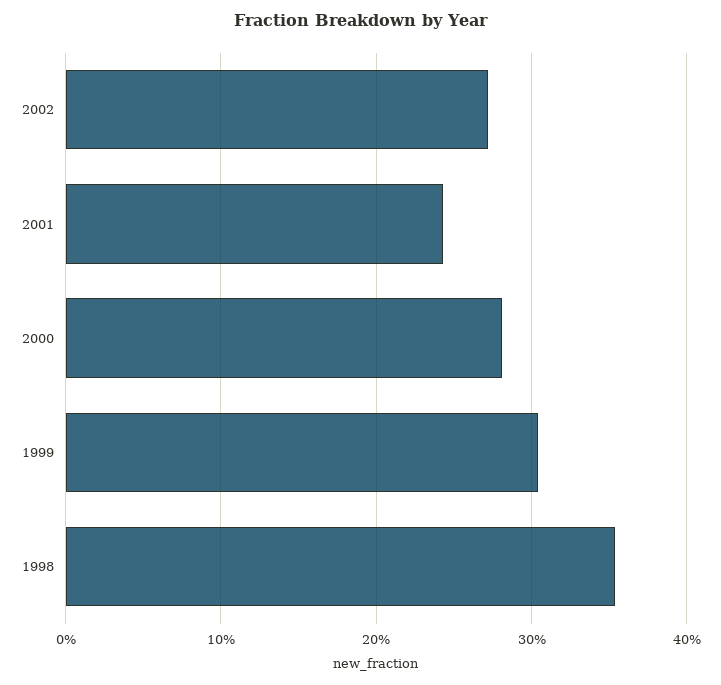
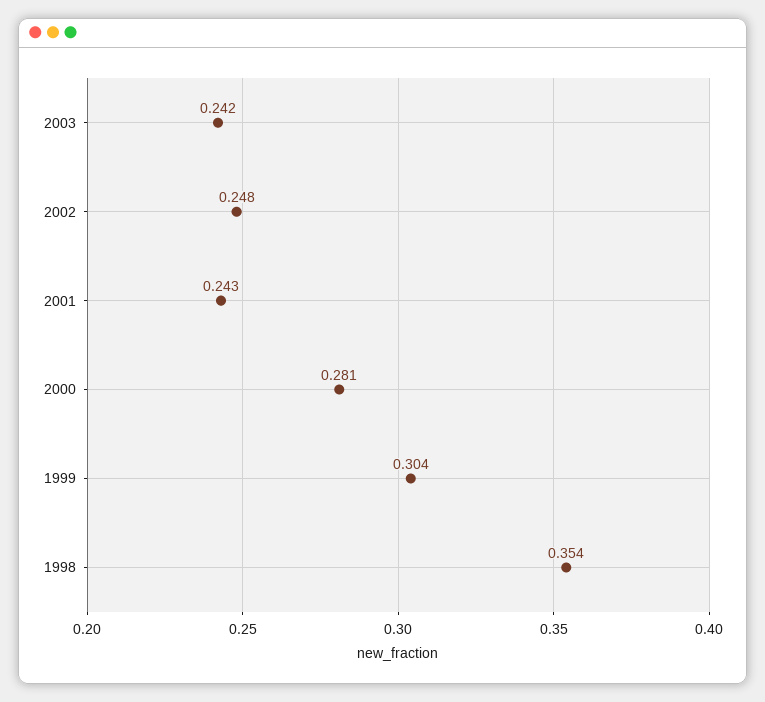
2002: 0.27 -> 0.248
2003: none -> 0.242

